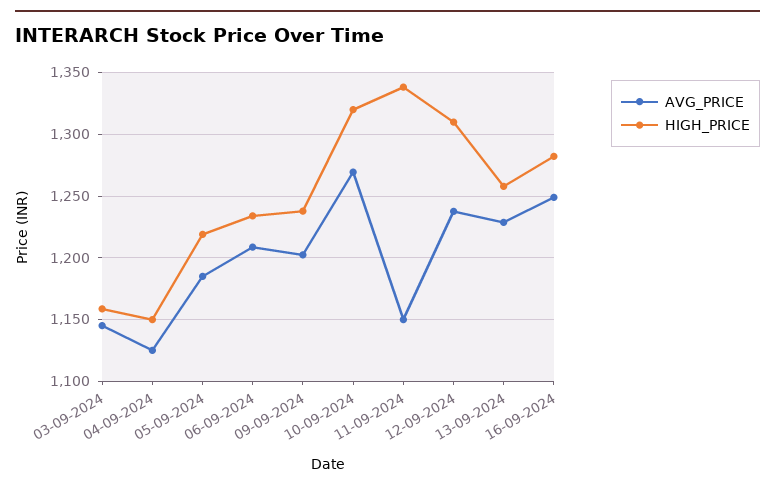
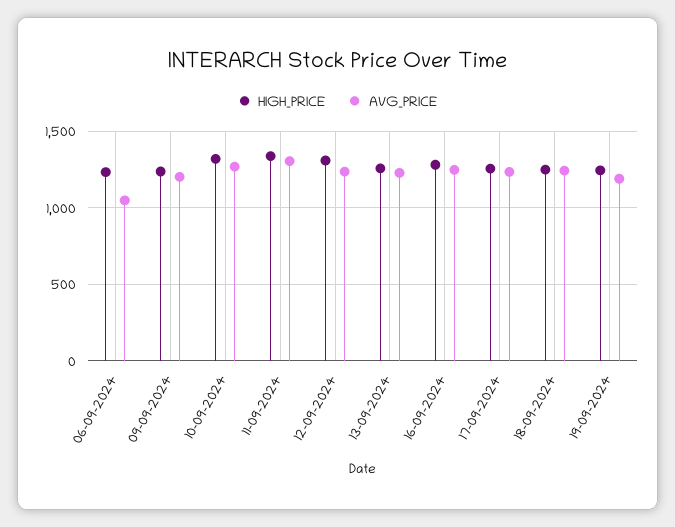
AVG_PRICE, 03-09-2024: 1145 -> none
HIGH_PRICE, 03-09-2024: 1160 -> none
AVG_PRICE, 04-09-2024: 1125 -> none
HIGH_PRICE, 04-09-2024: 1150 -> none
AVG_PRICE, 05-09-2024: 1185 -> none
HIGH_PRICE, 05-09-2024: 1220 -> none
AVG_PRICE, 06-09-2024: 1210 -> 1050
AVG_PRICE, 11-09-2024: 1150 -> 1300
HIGH_PRICE, 17-09-2024: none -> 1250
AVG_PRICE, 17-09-2024: none -> 1250
HIGH_PRICE, 18-09-2024: none -> 1250
AVG_PRICE, 18-09-2024: none -> 1250
HIGH_PRICE, 19-09-2024: none -> 1250
AVG_PRICE, 19-09-2024: none -> 1200

